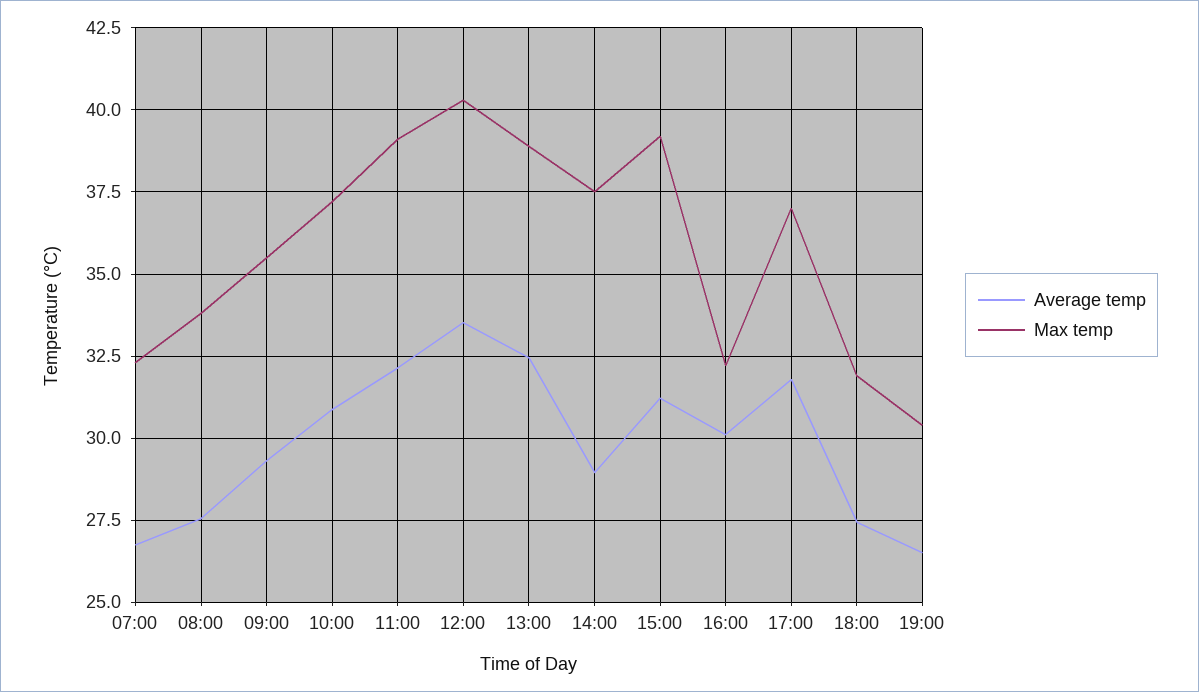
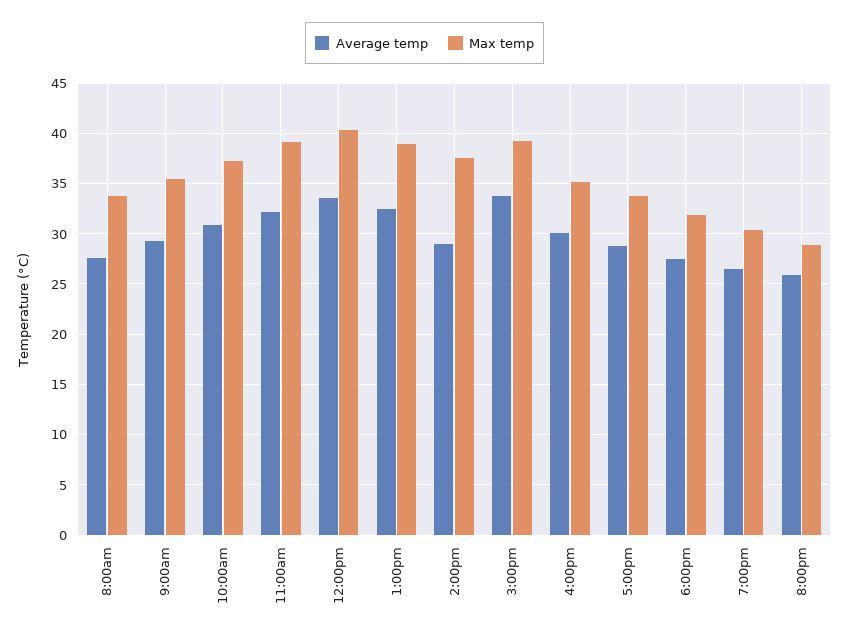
Average temp, 07:00: 26.75 -> none
Max temp, 07:00: 32.25 -> none
Average temp, 15:00: 31.25 -> 34
Max temp, 16:00: 32.25 -> 35
Average temp, 17:00: 31.75 -> 29
Max temp, 17:00: 37 -> 34
Average temp, 8:00pm: none -> 26
Max temp, 8:00pm: none -> 29

